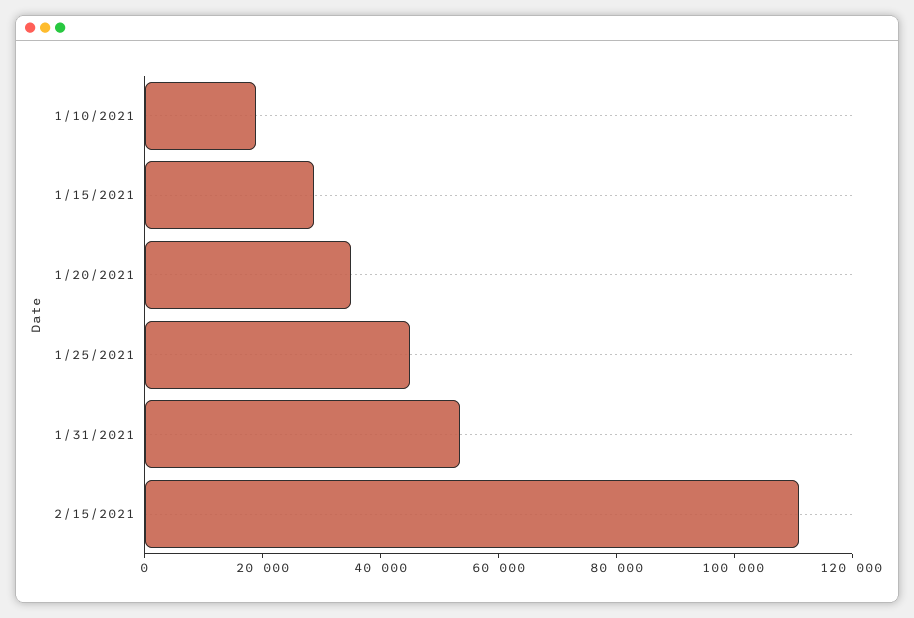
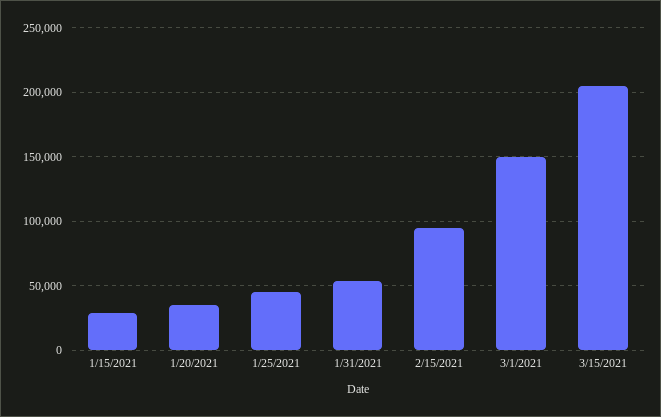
1/10/2021: 20000 -> none
2/15/2021: 110000 -> 95000
3/1/2021: none -> 150000
3/15/2021: none -> 205000

